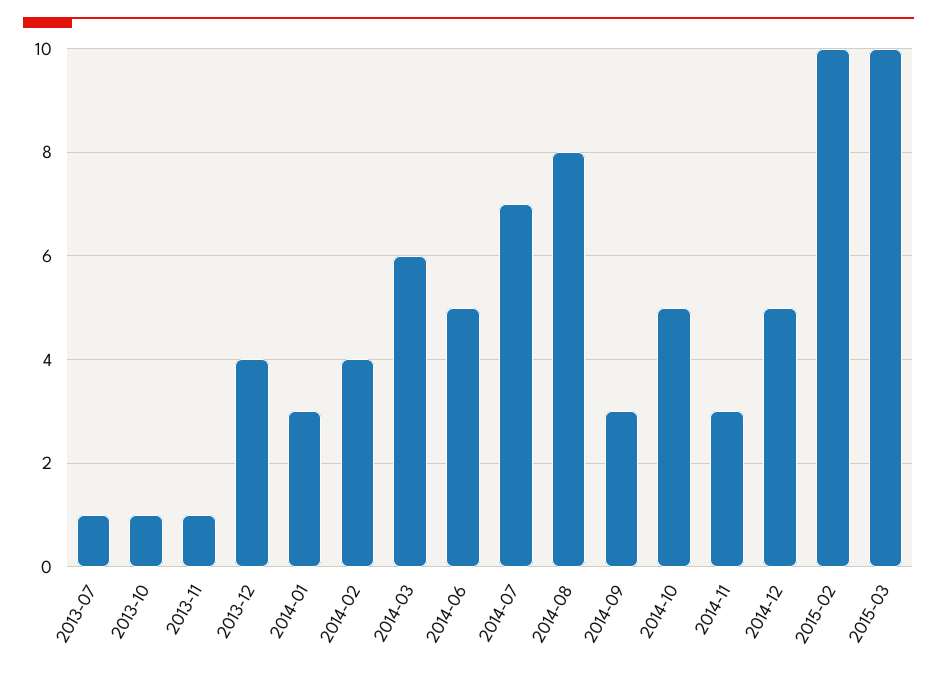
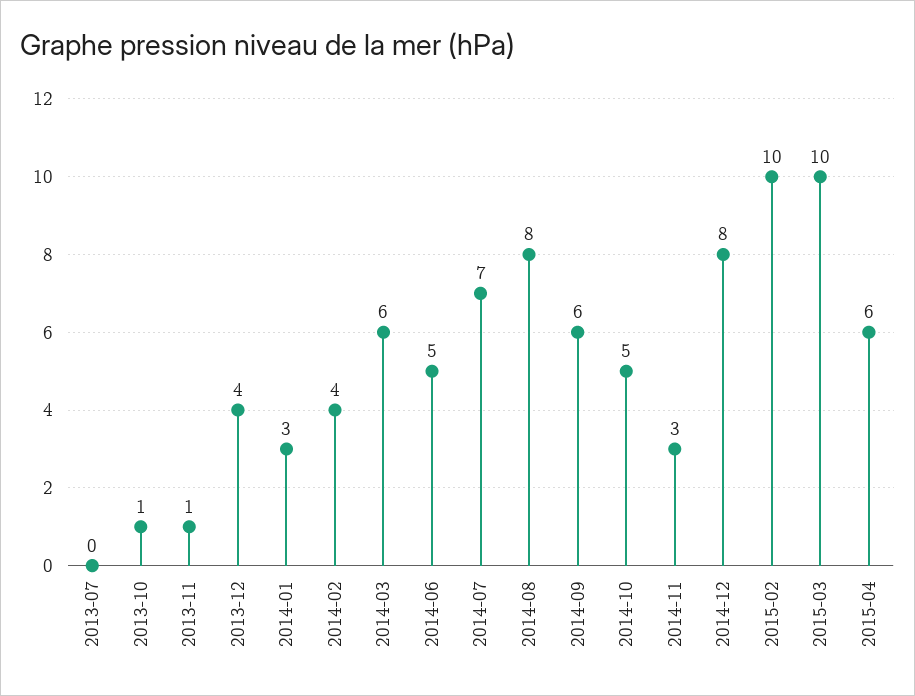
2013-07: 1 -> 0
2014-09: 3 -> 6
2014-12: 5 -> 8
2015-04: none -> 6

